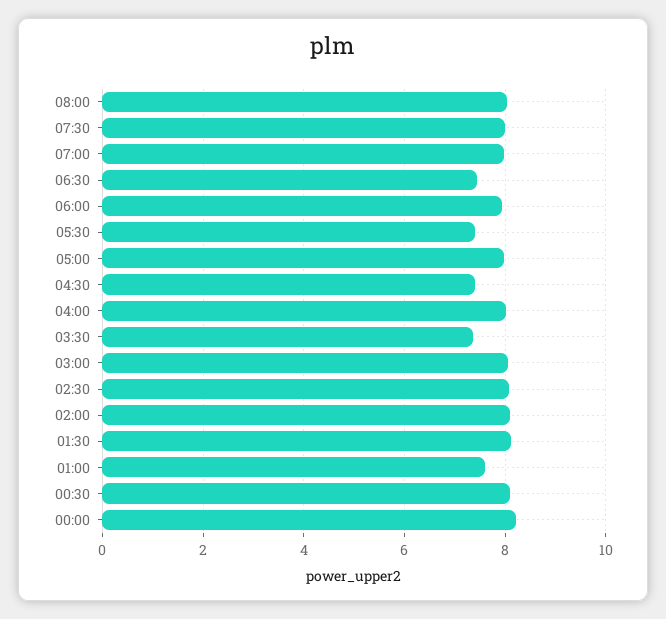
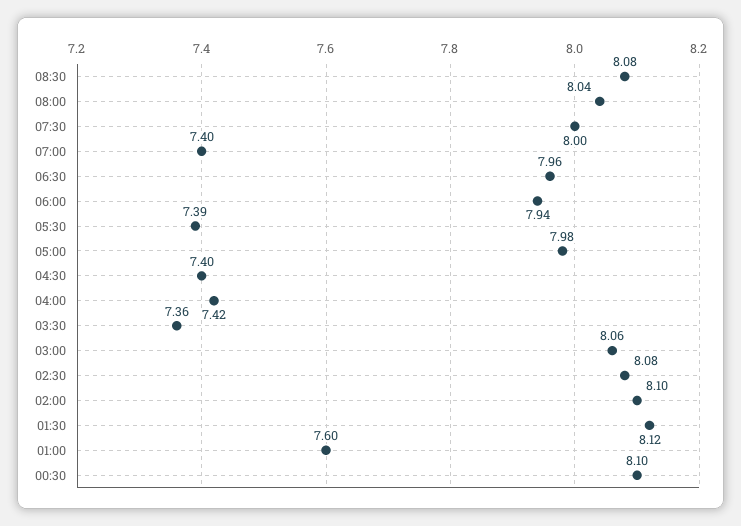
07:00: 8 -> 7.4
06:30: 7.4 -> 7.96
04:00: 8 -> 7.42
00:00: 8.2 -> none
08:30: none -> 8.08

